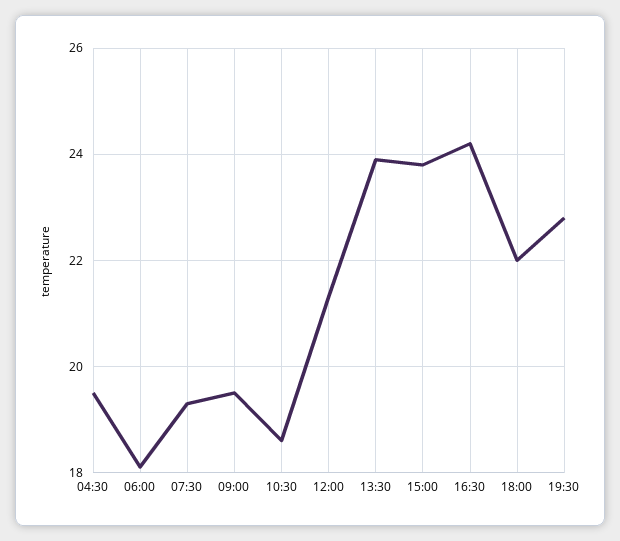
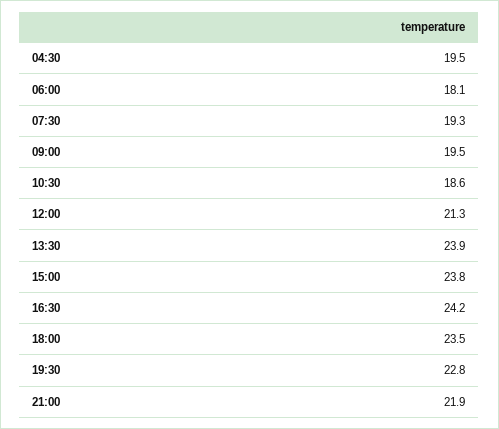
18:00: 22 -> 23.5
21:00: none -> 21.9

